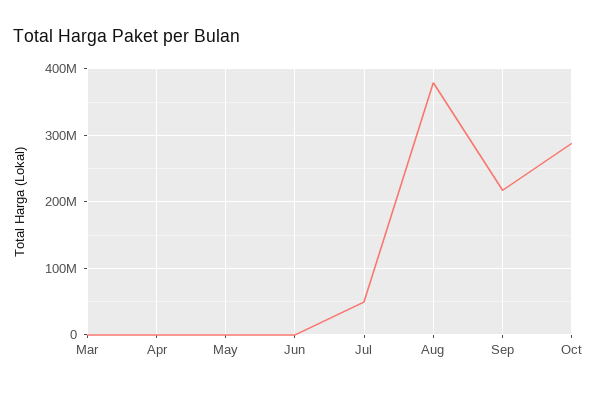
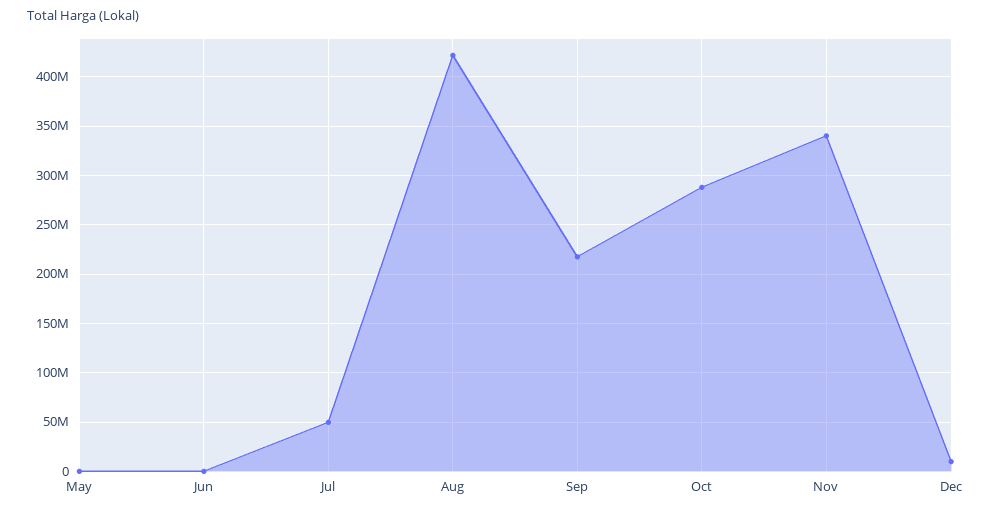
Mar: 0 -> none
Apr: 0 -> none
Aug: 380000000 -> 420000000
Nov: none -> 340000000
Dec: none -> 10000000

